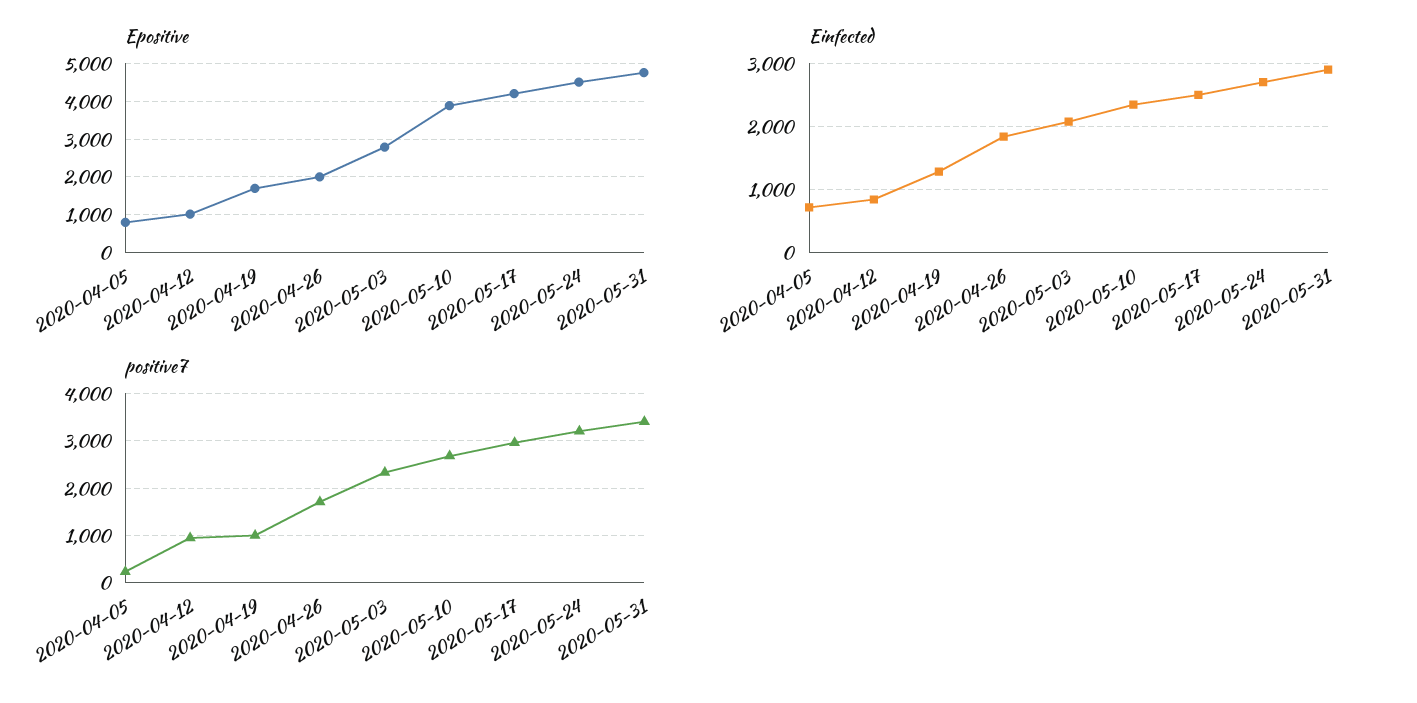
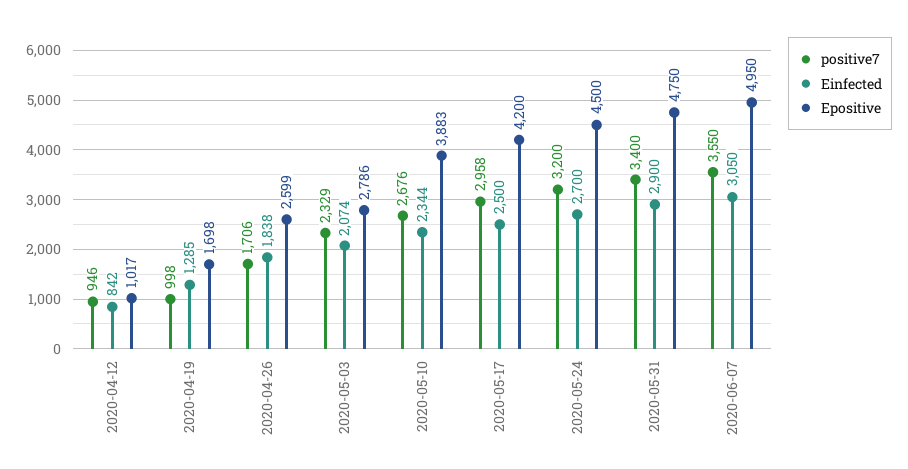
Epositive, 2020-04-05: 800 -> none
Epositive, 2020-04-26: 2000 -> 2599
Einfected, 2020-04-05: 700 -> none
positive7, 2020-04-05: 200 -> none
positive7, 2020-06-07: none -> 3550
Einfected, 2020-06-07: none -> 3050
Epositive, 2020-06-07: none -> 4950

